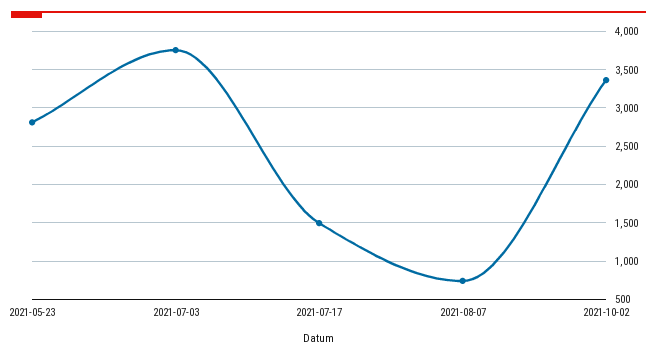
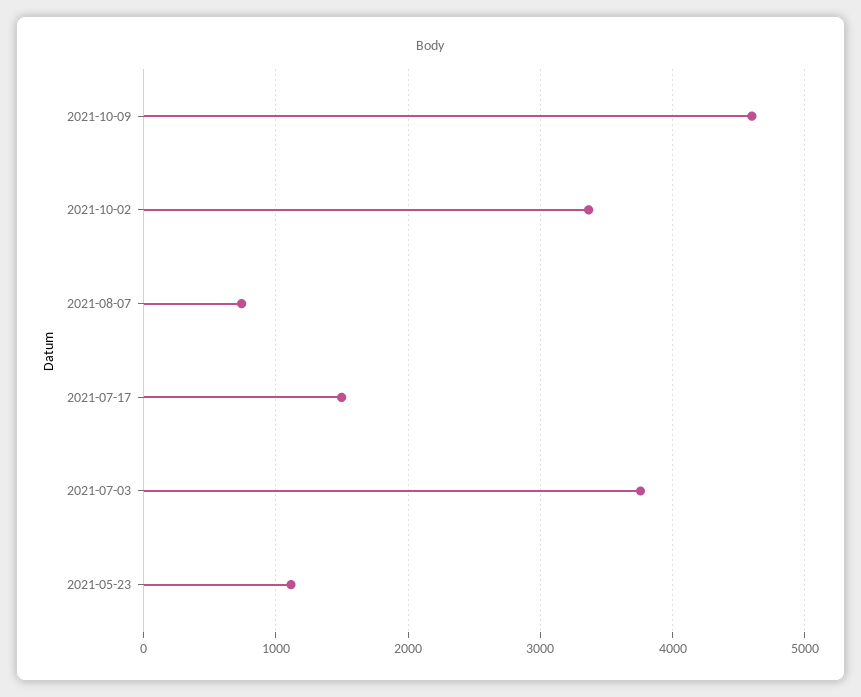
2021-05-23: 2800 -> 1100
2021-10-09: none -> 4600

